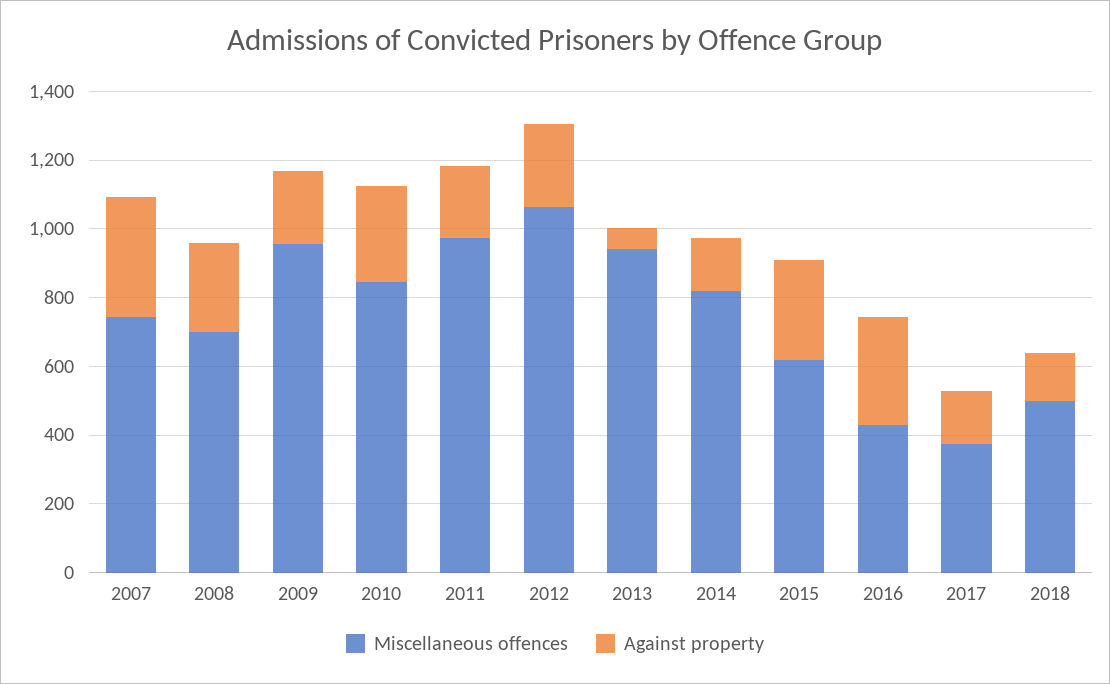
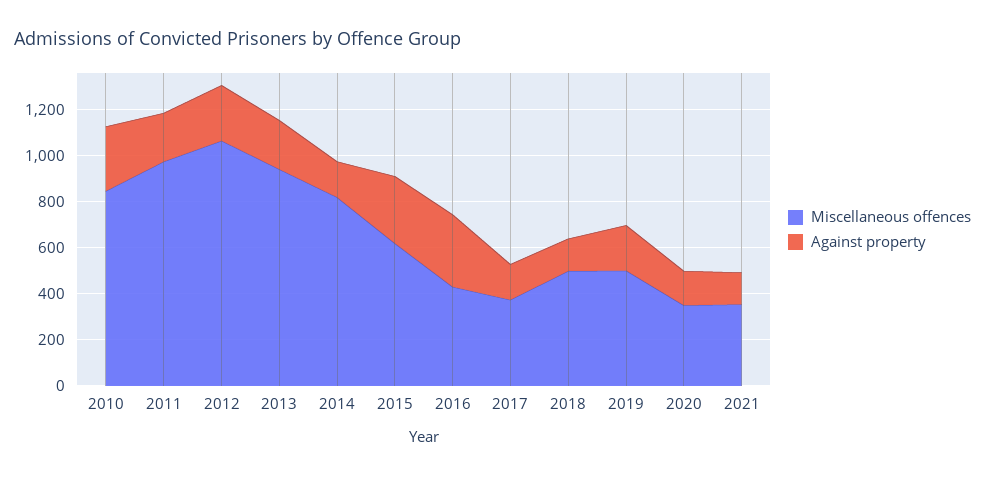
Miscellaneous offences, 2007: 750 -> none
Against property, 2007: 350 -> none
Miscellaneous offences, 2008: 700 -> none
Against property, 2008: 250 -> none
Miscellaneous offences, 2009: 950 -> none
Against property, 2009: 200 -> none
Against property, 2013: 50 -> 200
Miscellaneous offences, 2019: none -> 500
Against property, 2019: none -> 200
Miscellaneous offences, 2020: none -> 350
Against property, 2020: none -> 150
Miscellaneous offences, 2021: none -> 350
Against property, 2021: none -> 150

